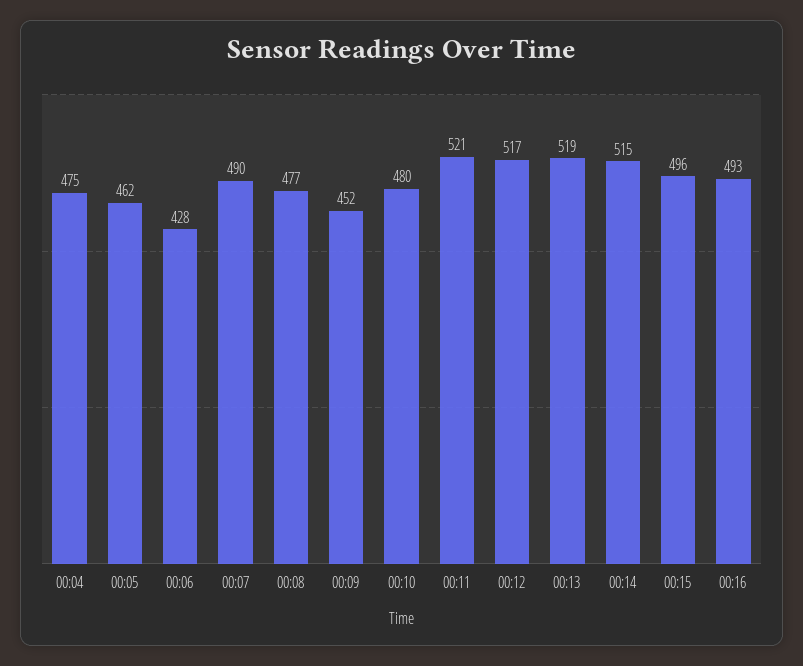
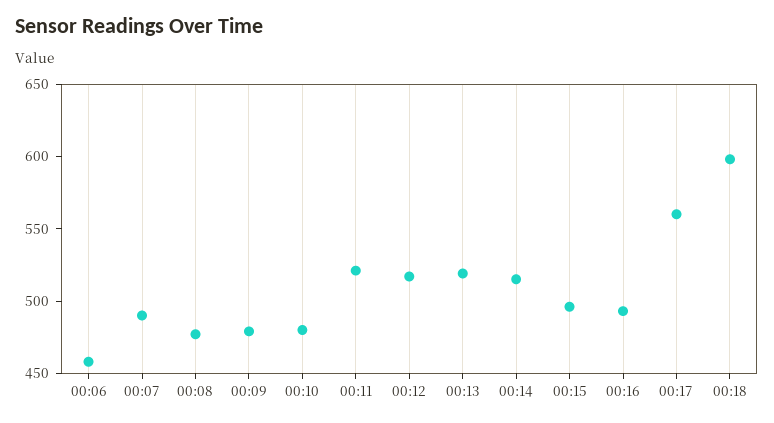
00:04: 475 -> none
00:05: 462 -> none
00:06: 428 -> 460
00:09: 452 -> 480
00:17: none -> 560
00:18: none -> 600

